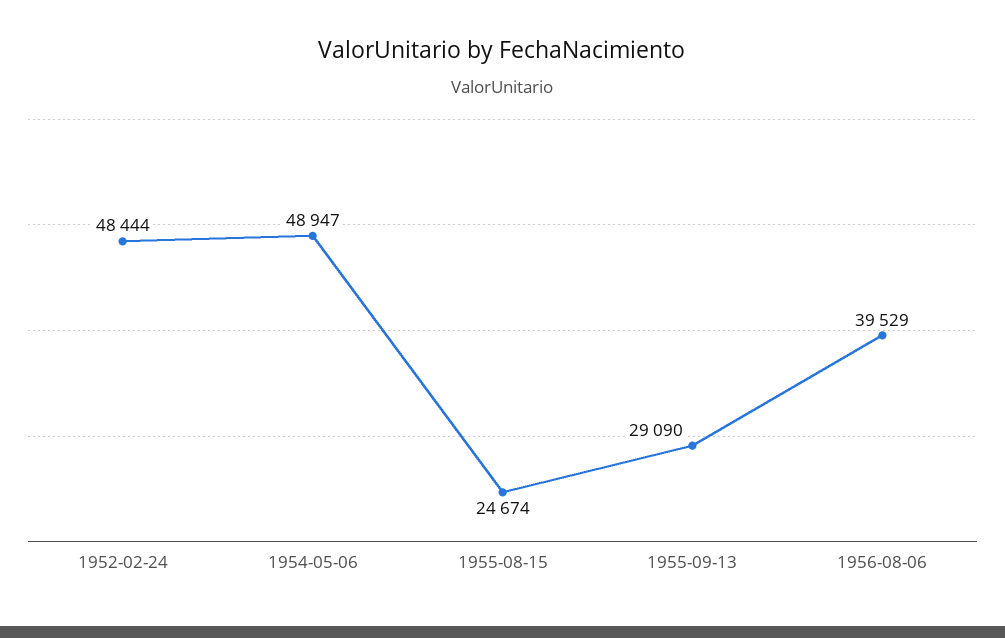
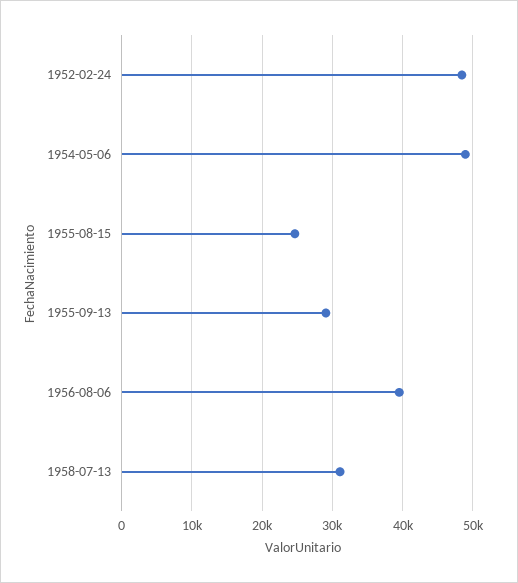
1958-07-13: none -> 31000

